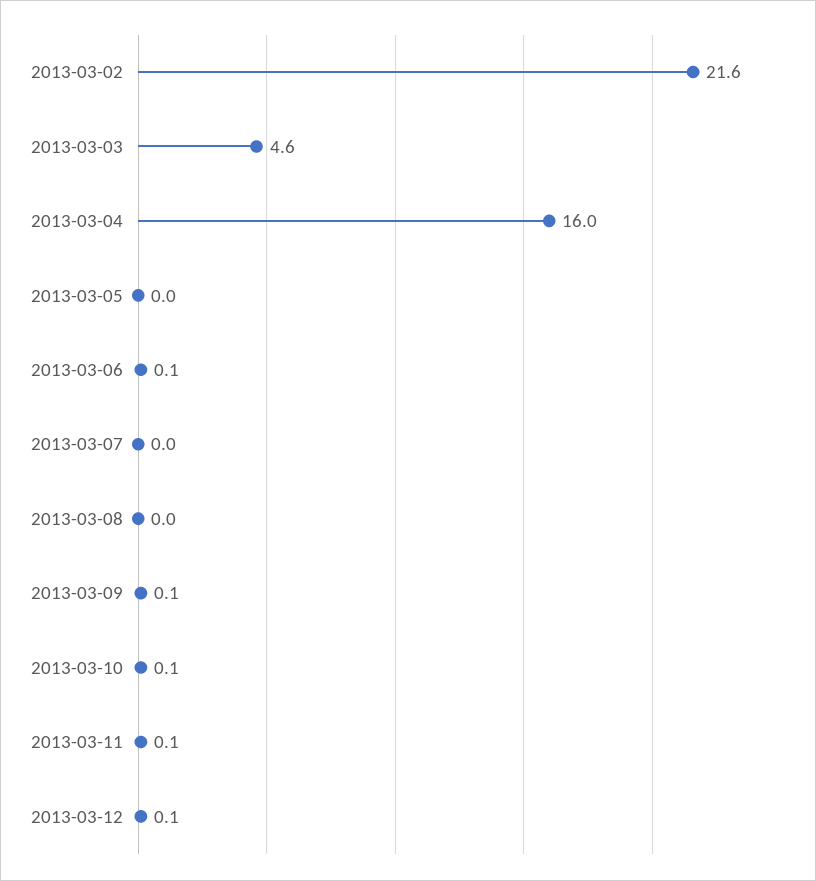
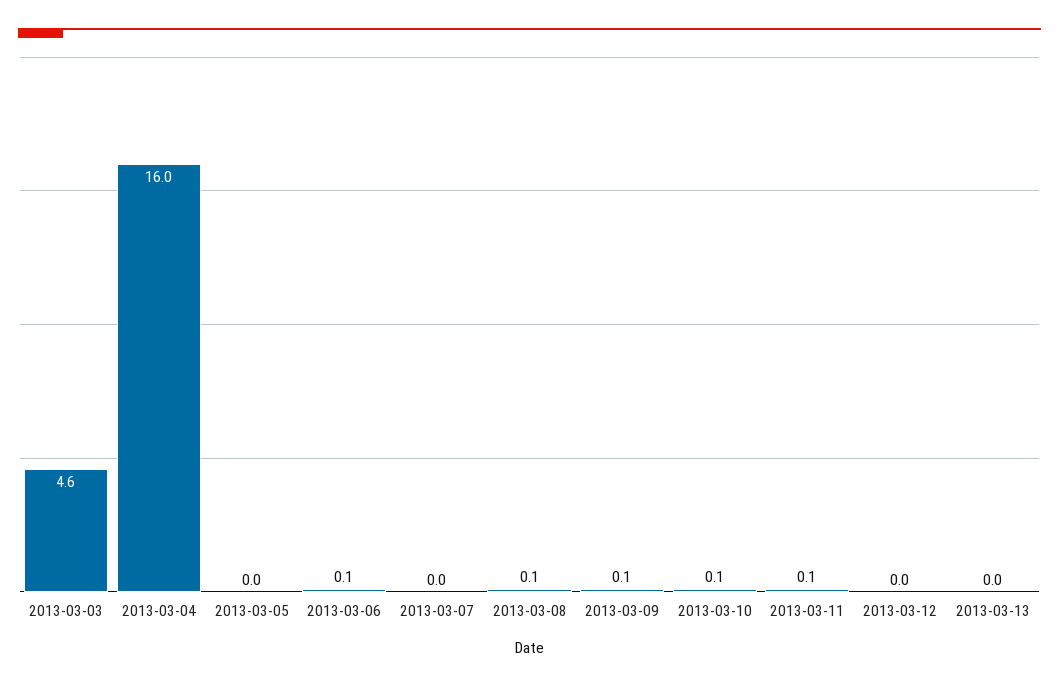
2013-03-02: 21.6 -> none
2013-03-08: 0 -> 0.1
2013-03-12: 0.1 -> 0
2013-03-13: none -> 0

